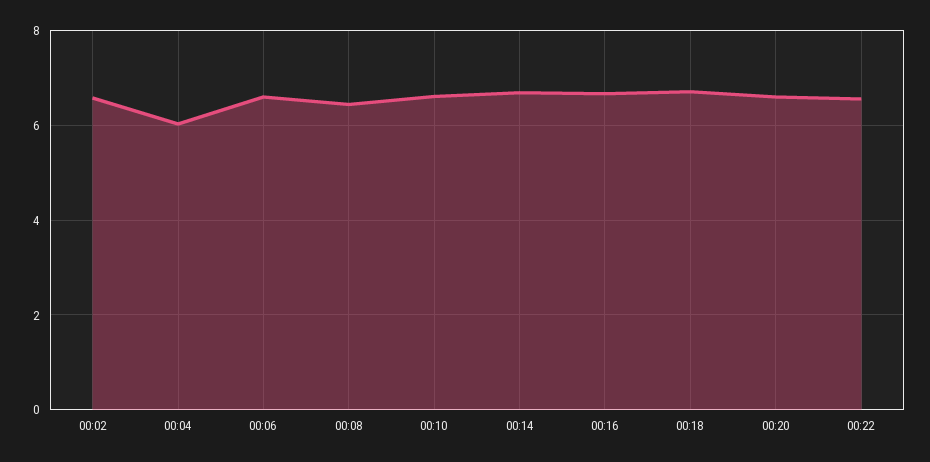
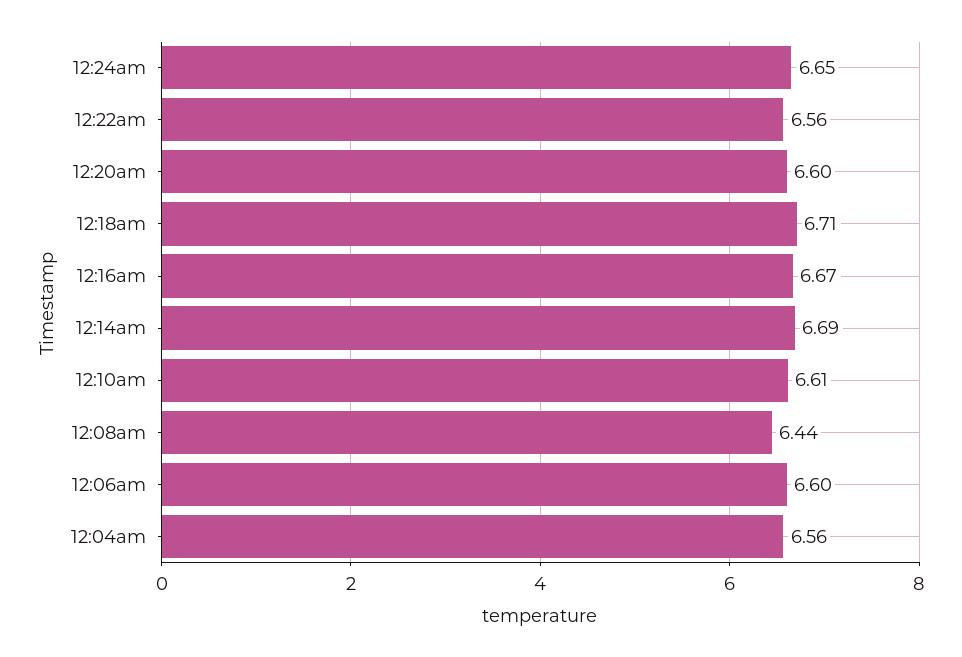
00:02: 6.6 -> none
00:04: 6 -> 6.56
12:24am: none -> 6.65

